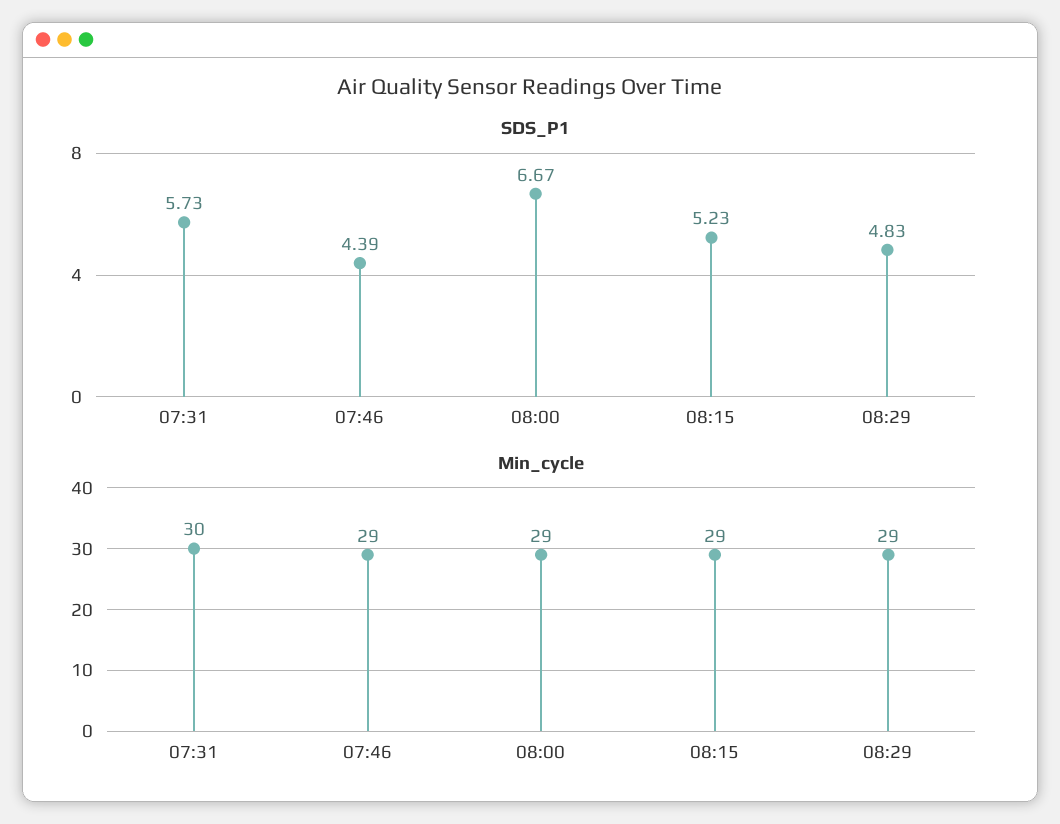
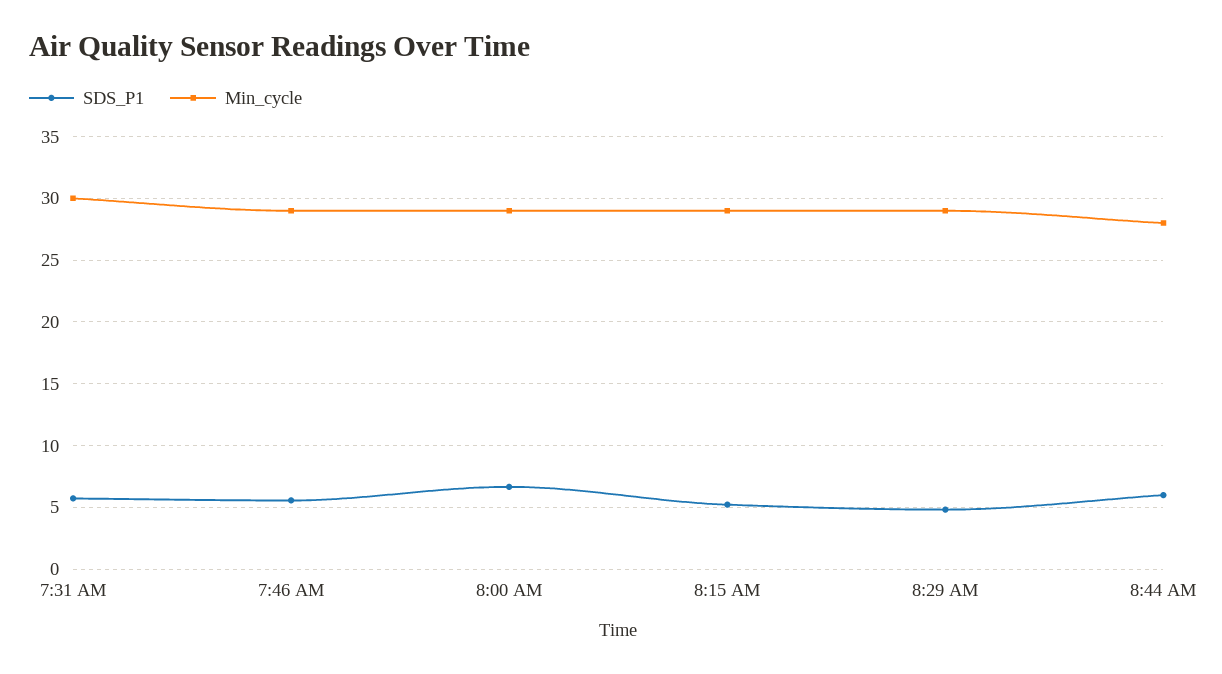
SDS_P1, 07:46: 4.39 -> 5.5
SDS_P1, 8:44 AM: none -> 6
Min_cycle, 8:44 AM: none -> 28

